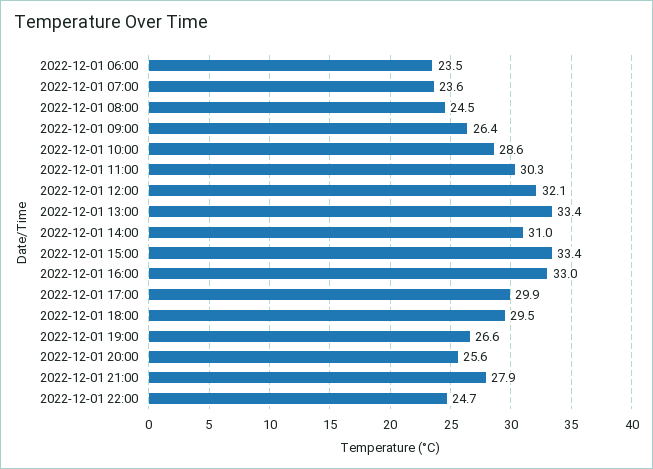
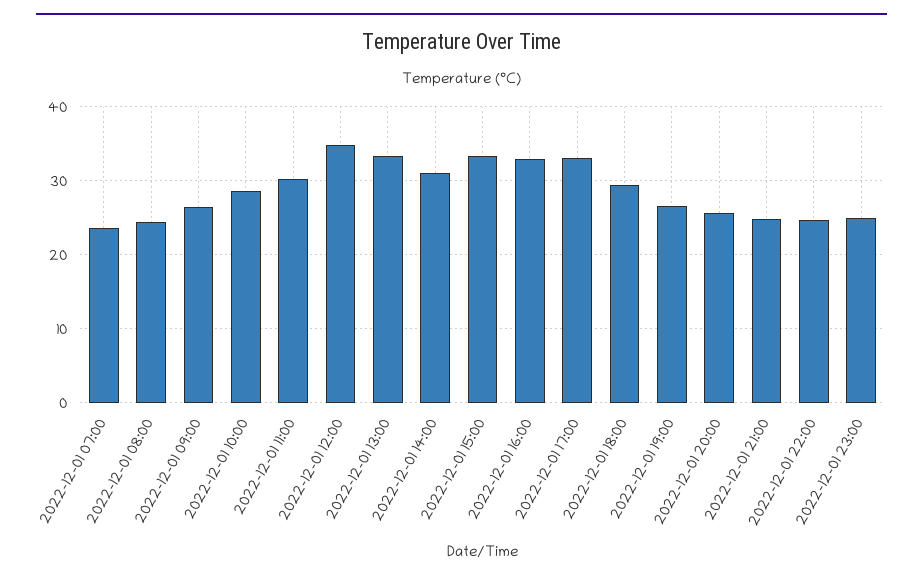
2022-12-01 06:00: 23.5 -> none
2022-12-01 12:00: 32.1 -> 35
2022-12-01 17:00: 29.9 -> 33
2022-12-01 21:00: 27.9 -> 25
2022-12-01 23:00: none -> 25

